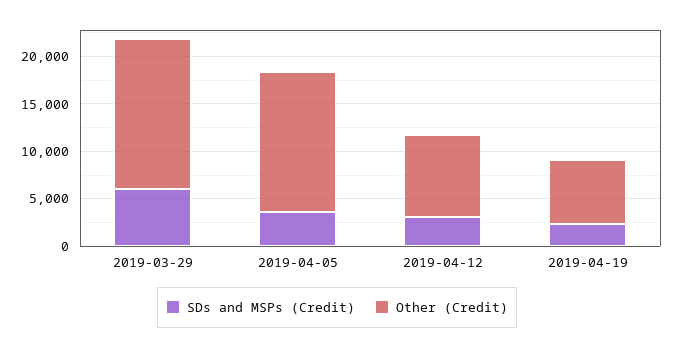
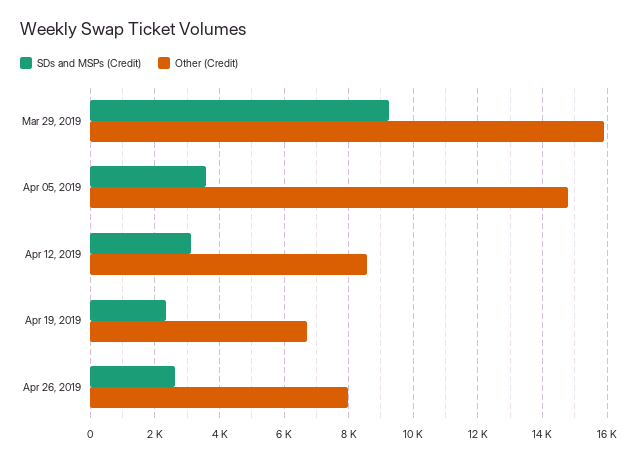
SDs and MSPs (Credit), 2019-03-29: 6000 -> 9200
SDs and MSPs (Credit), Apr 26, 2019: none -> 2600
Other (Credit), Apr 26, 2019: none -> 8000

